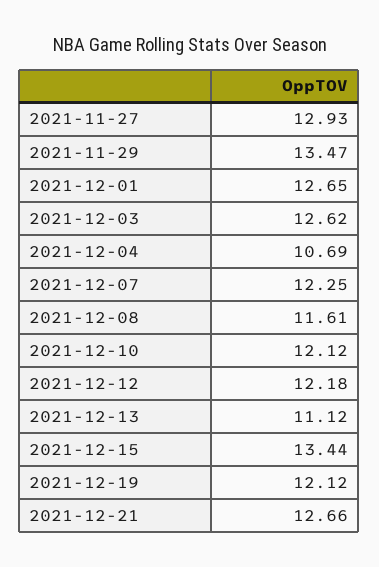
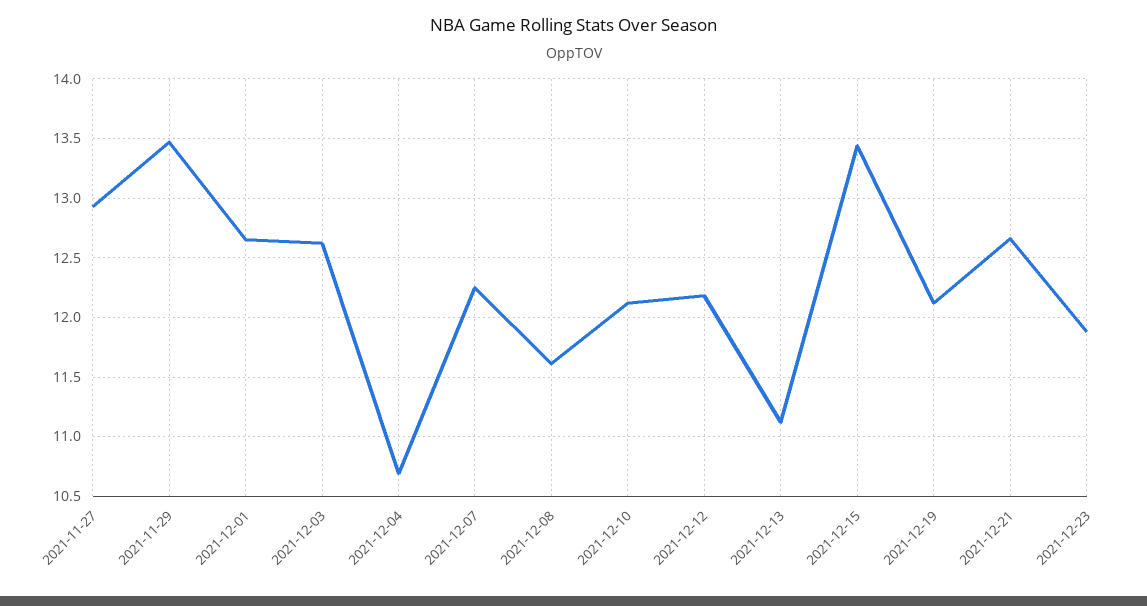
2021-12-23: none -> 11.9

